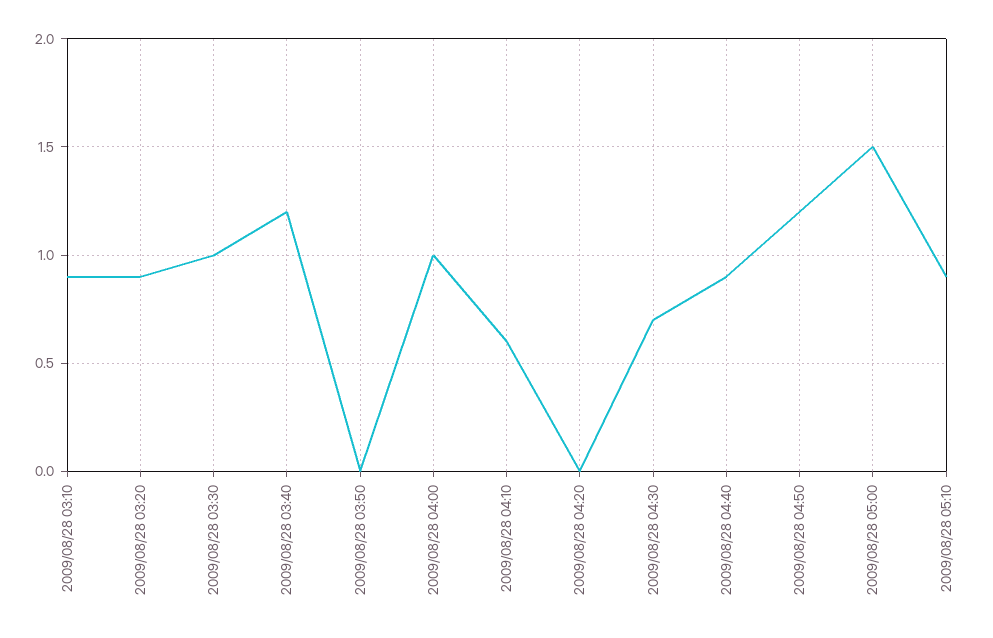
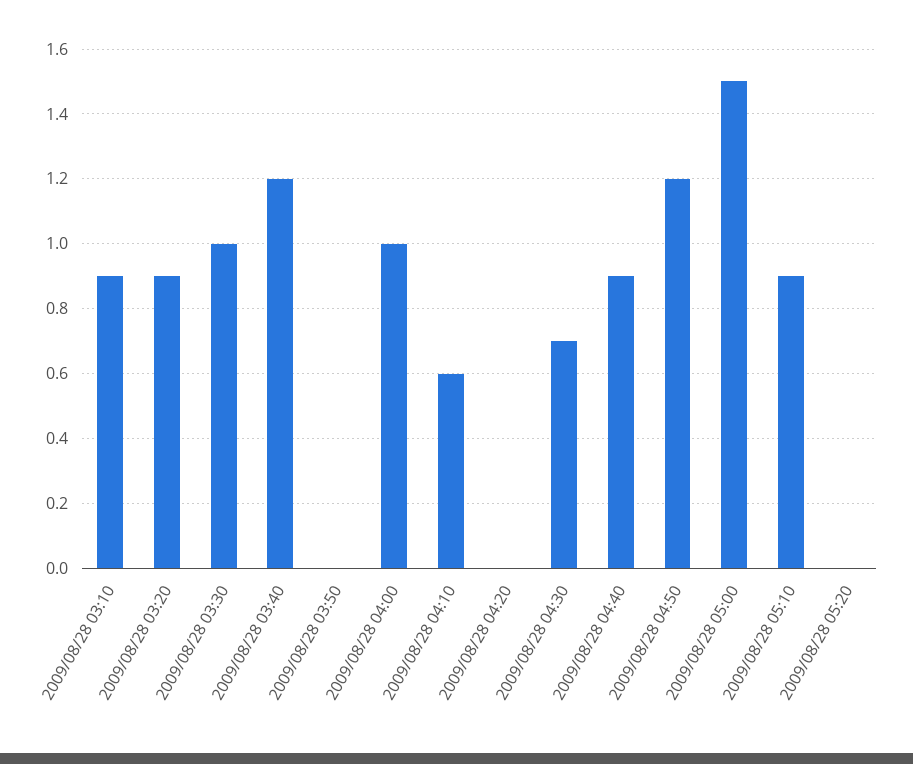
2009/08/28 05:20: none -> 0

